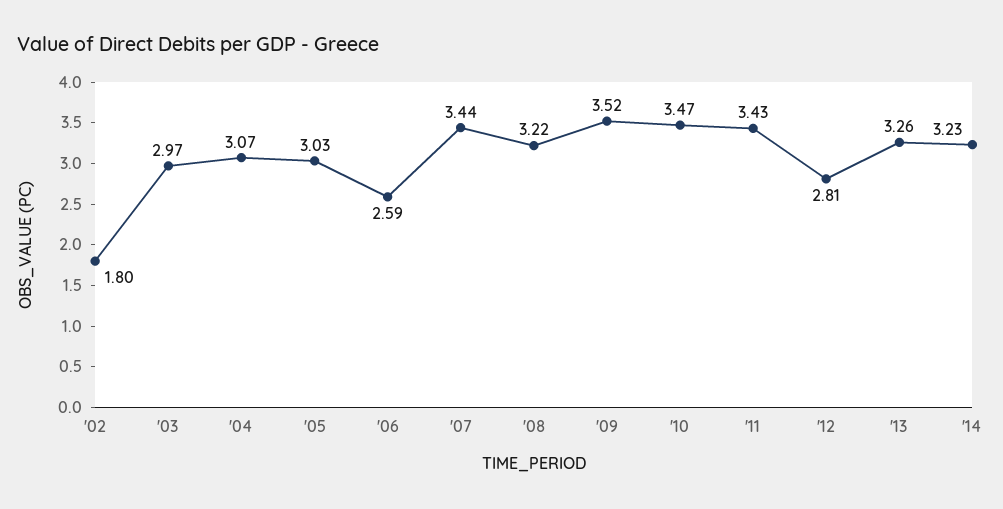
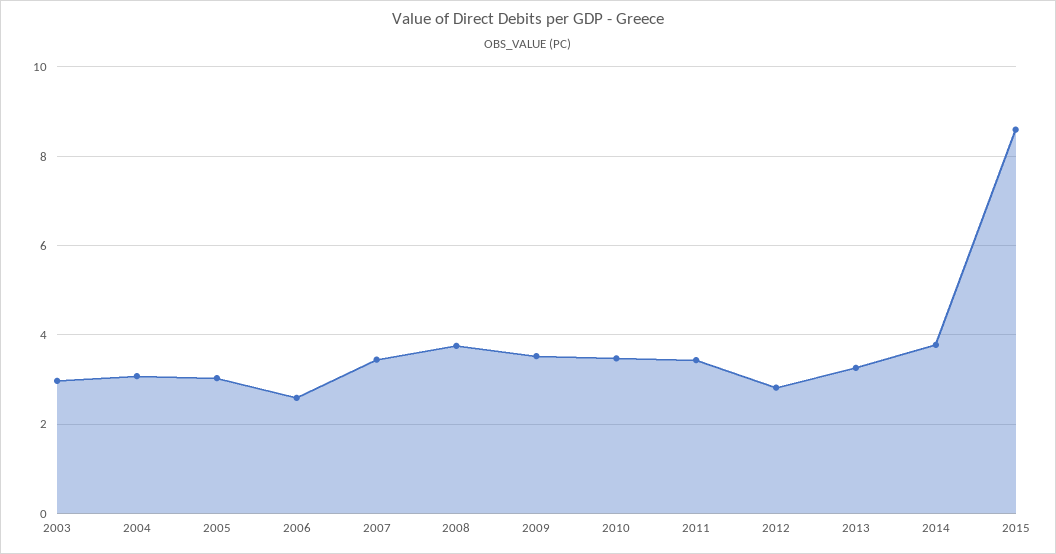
'02: 1.8 -> none
'08: 3.22 -> 3.8
'14: 3.23 -> 3.8
2015: none -> 8.6

